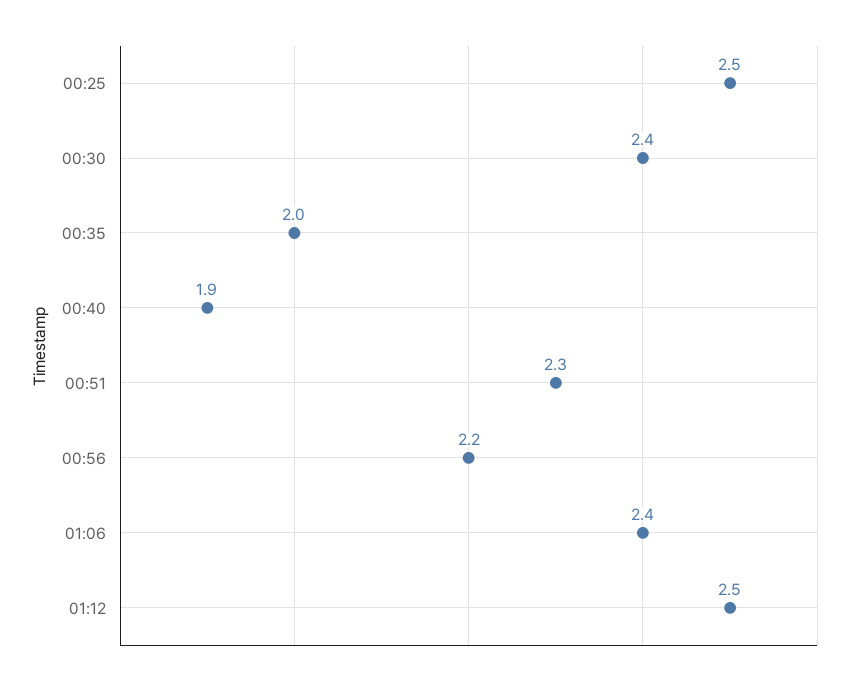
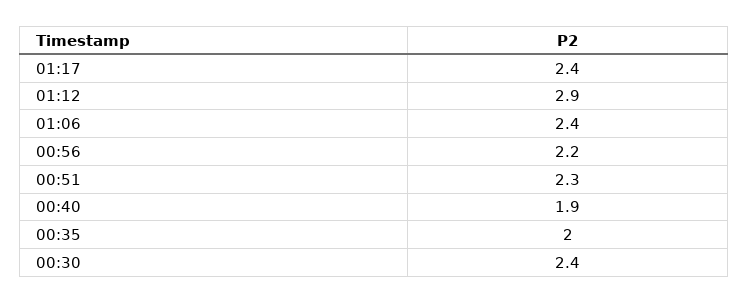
00:25: 2.5 -> none
01:12: 2.5 -> 2.9
01:17: none -> 2.4

